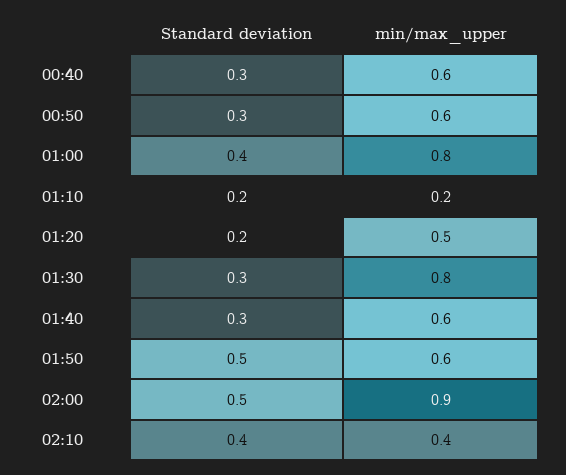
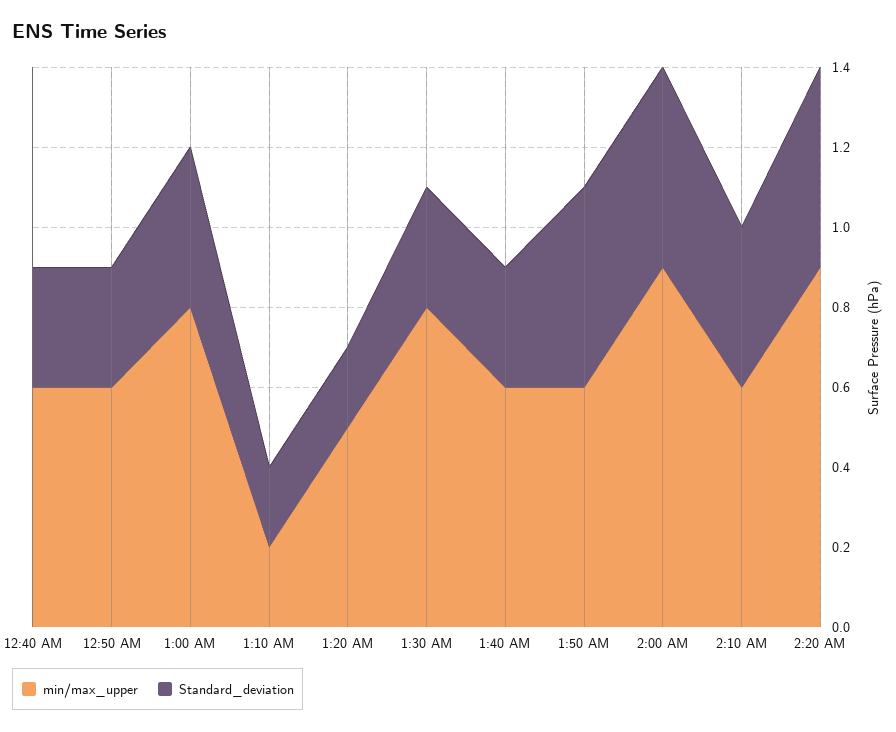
min/max_upper, 02:10: 0.4 -> 0.6
min/max_upper, 2:20 AM: none -> 0.9
Standard deviation, 2:20 AM: none -> 0.5

